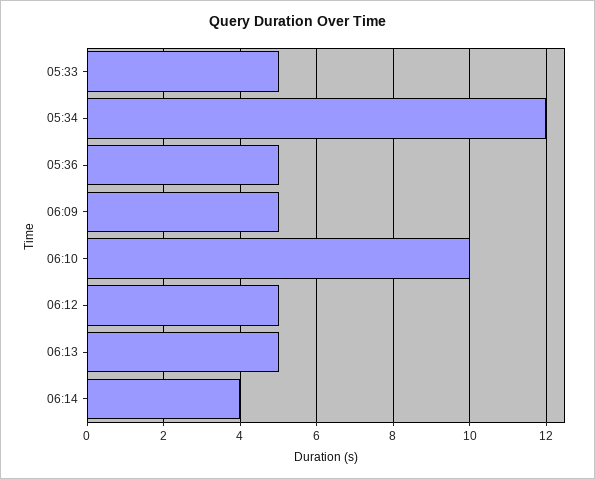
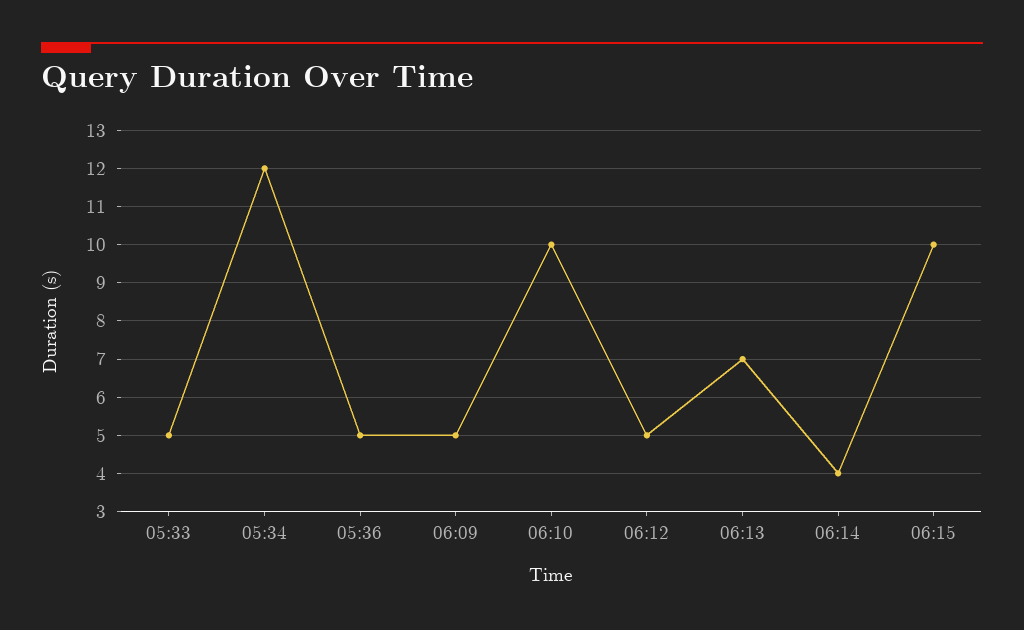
06:13: 5 -> 7
06:15: none -> 10

